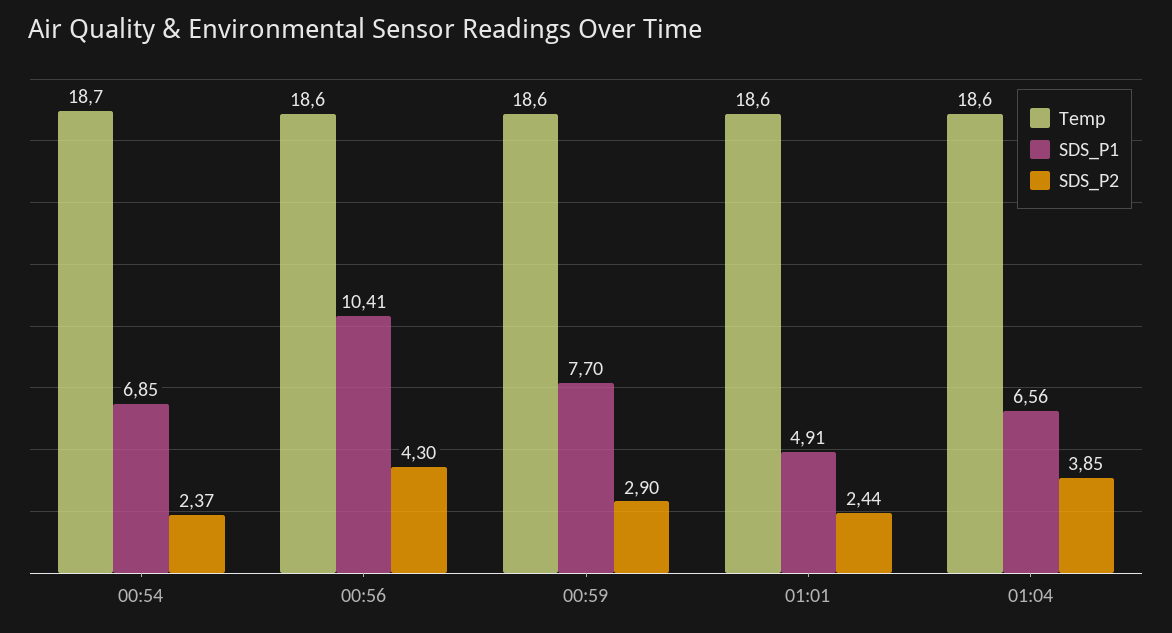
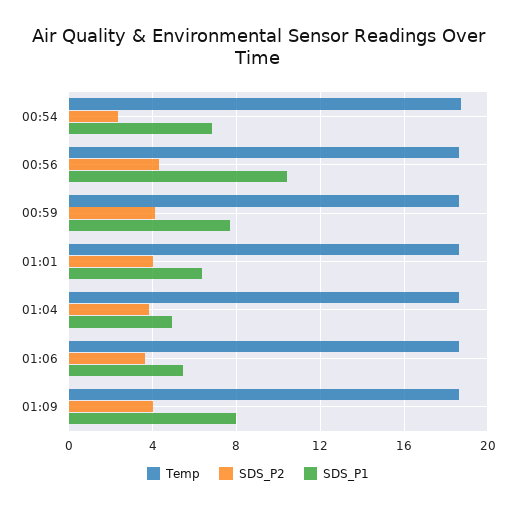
SDS_P2, 00:59: 2.9 -> 4
SDS_P1, 01:01: 4.91 -> 6.5
SDS_P2, 01:01: 2.44 -> 4
SDS_P1, 01:04: 6.56 -> 5
Temp, 01:06: none -> 18.5
SDS_P2, 01:06: none -> 3.5
SDS_P1, 01:06: none -> 5.5
Temp, 01:09: none -> 18.5
SDS_P2, 01:09: none -> 4
SDS_P1, 01:09: none -> 8

